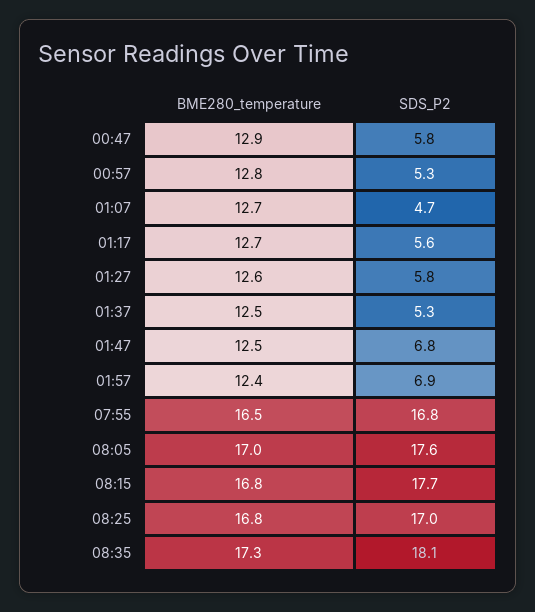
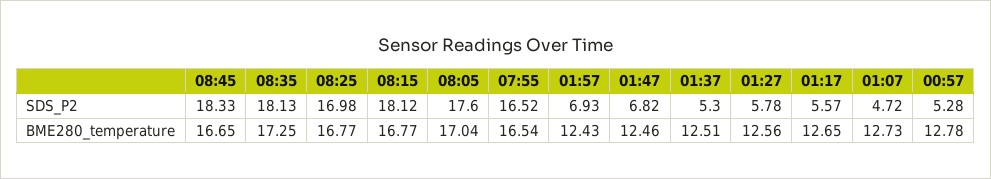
BME280_temperature, 00:47: 12.9 -> none
SDS_P2, 00:47: 5.8 -> none
SDS_P2, 07:55: 16.8 -> 16.52
SDS_P2, 08:15: 17.7 -> 18.12
SDS_P2, 08:45: none -> 18.33
BME280_temperature, 08:45: none -> 16.65

